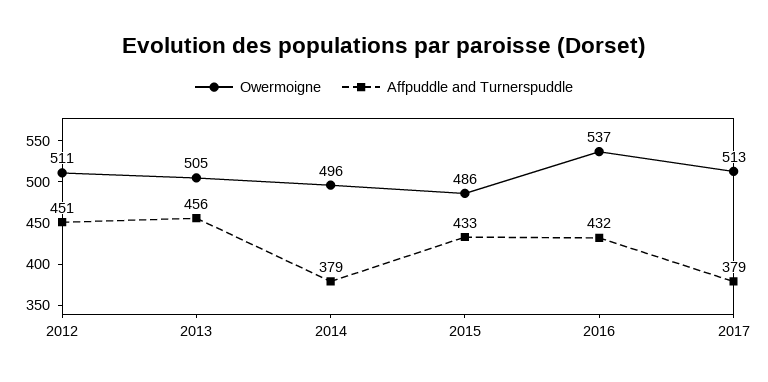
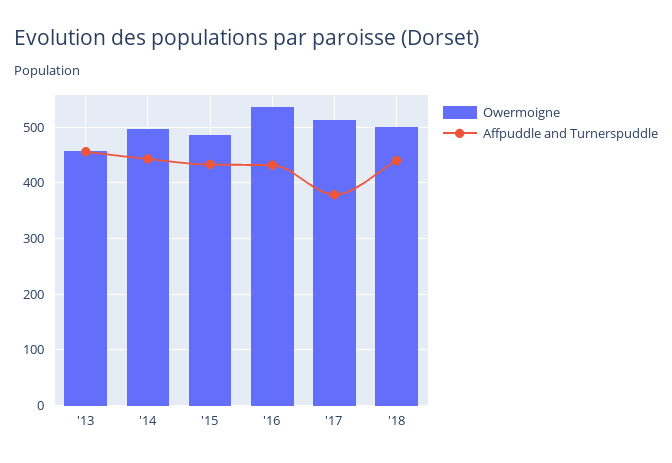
Owermoigne, 2012: 511 -> none
Affpuddle and Turnerspuddle, 2012: 451 -> none
Owermoigne, 2013: 505 -> 460
Affpuddle and Turnerspuddle, 2014: 379 -> 440
Owermoigne, '18: none -> 500
Affpuddle and Turnerspuddle, '18: none -> 440

